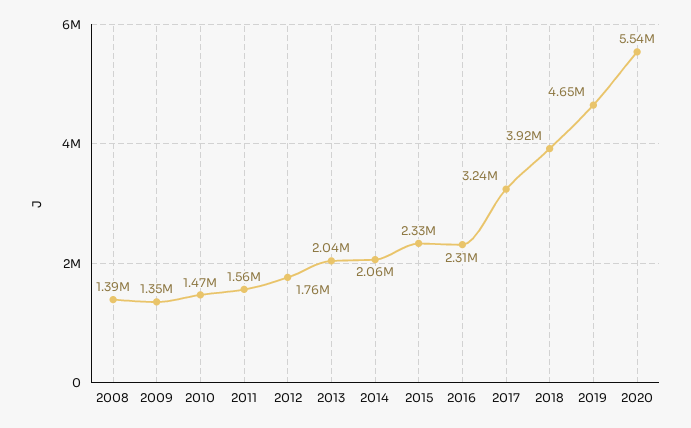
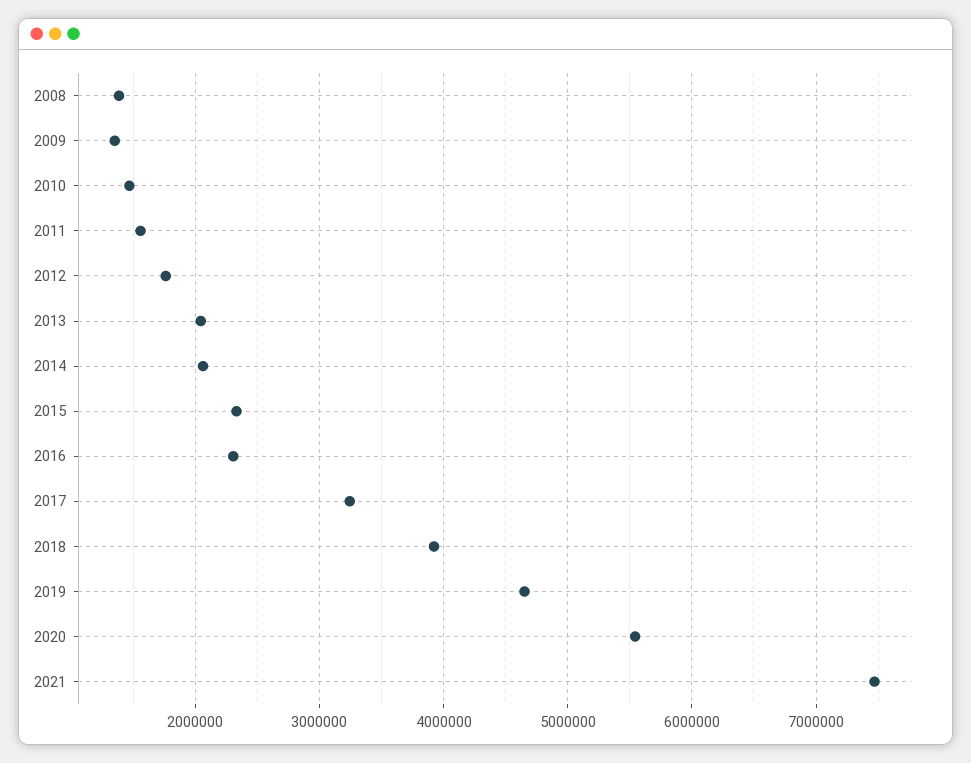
2021: none -> 7500000

